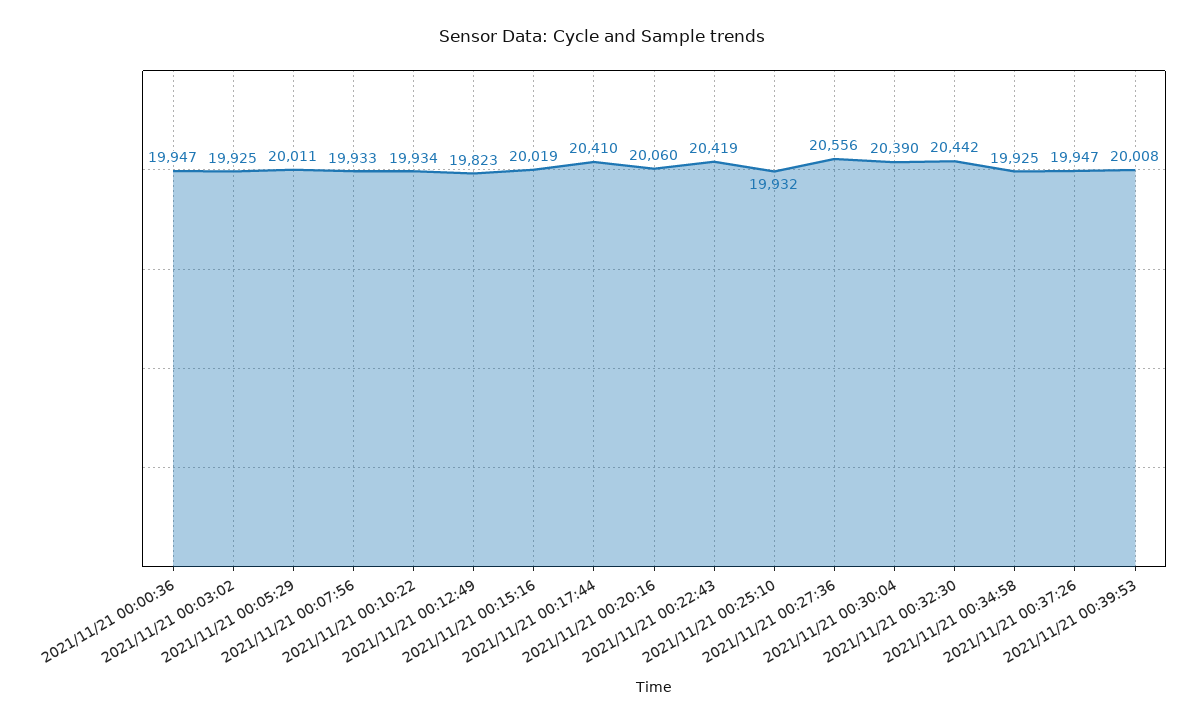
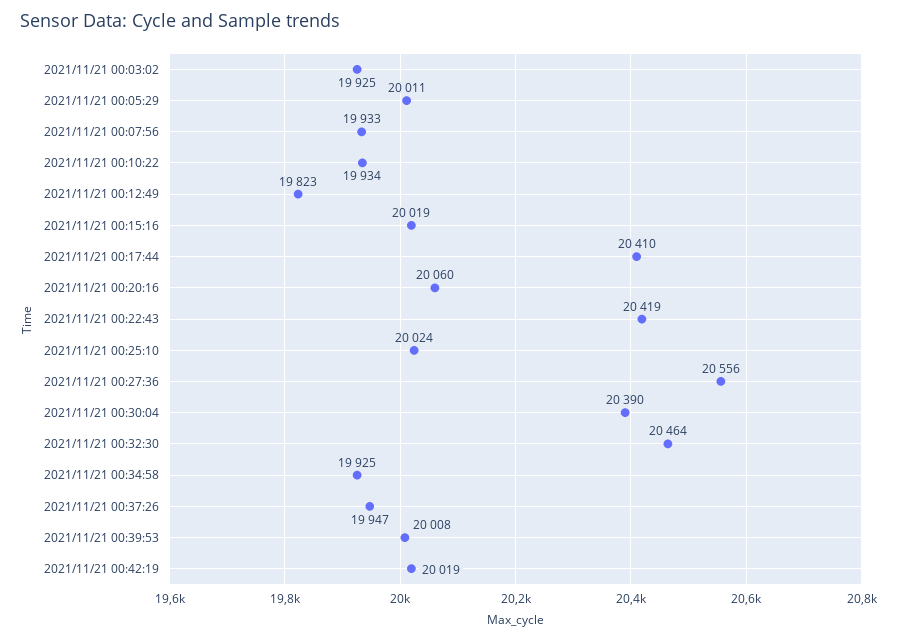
2021/11/21 00:00:36: 19947 -> none
2021/11/21 00:25:10: 19932 -> 20024
2021/11/21 00:32:30: 20442 -> 20464
2021/11/21 00:42:19: none -> 20019

